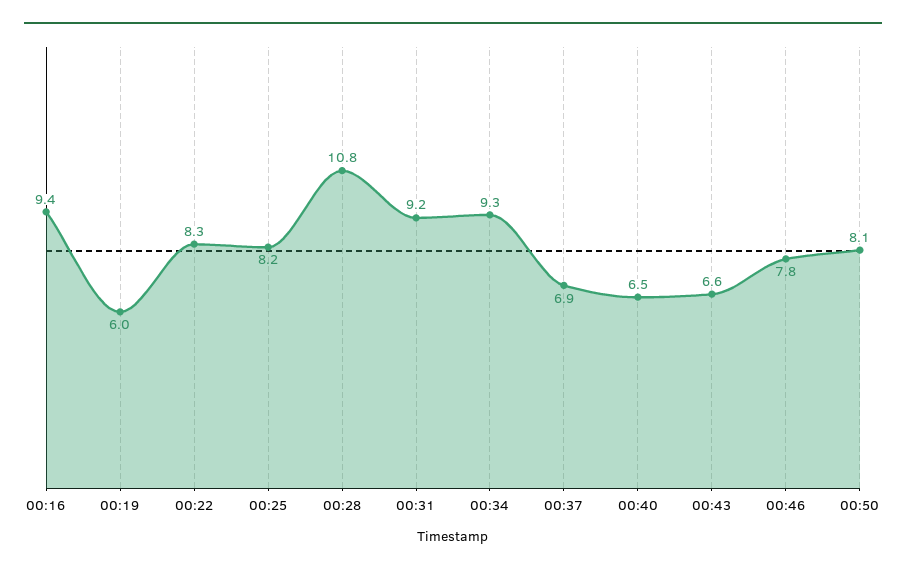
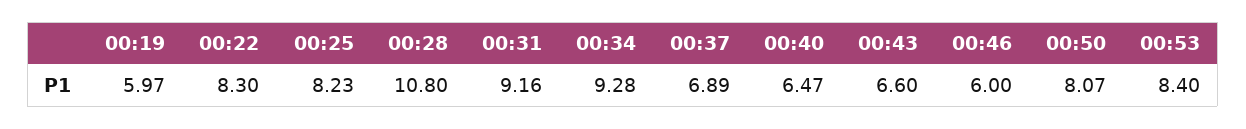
00:16: 9.4 -> none
00:46: 7.8 -> 6
00:53: none -> 8.4

